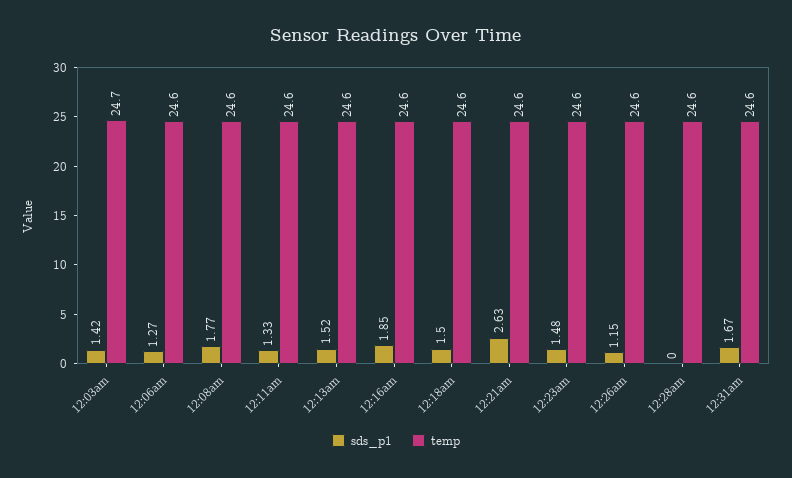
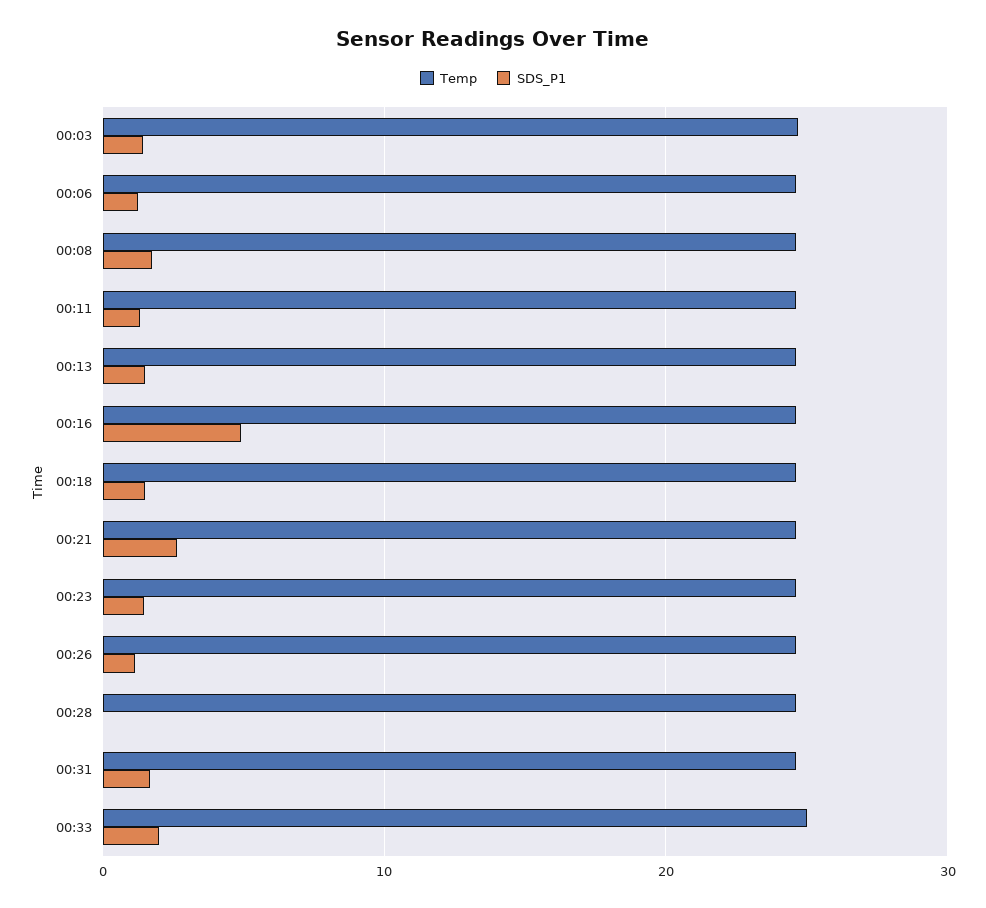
sds_p1, 12:16am: 1.85 -> 5
temp, 00:33: none -> 25
sds_p1, 00:33: none -> 2

